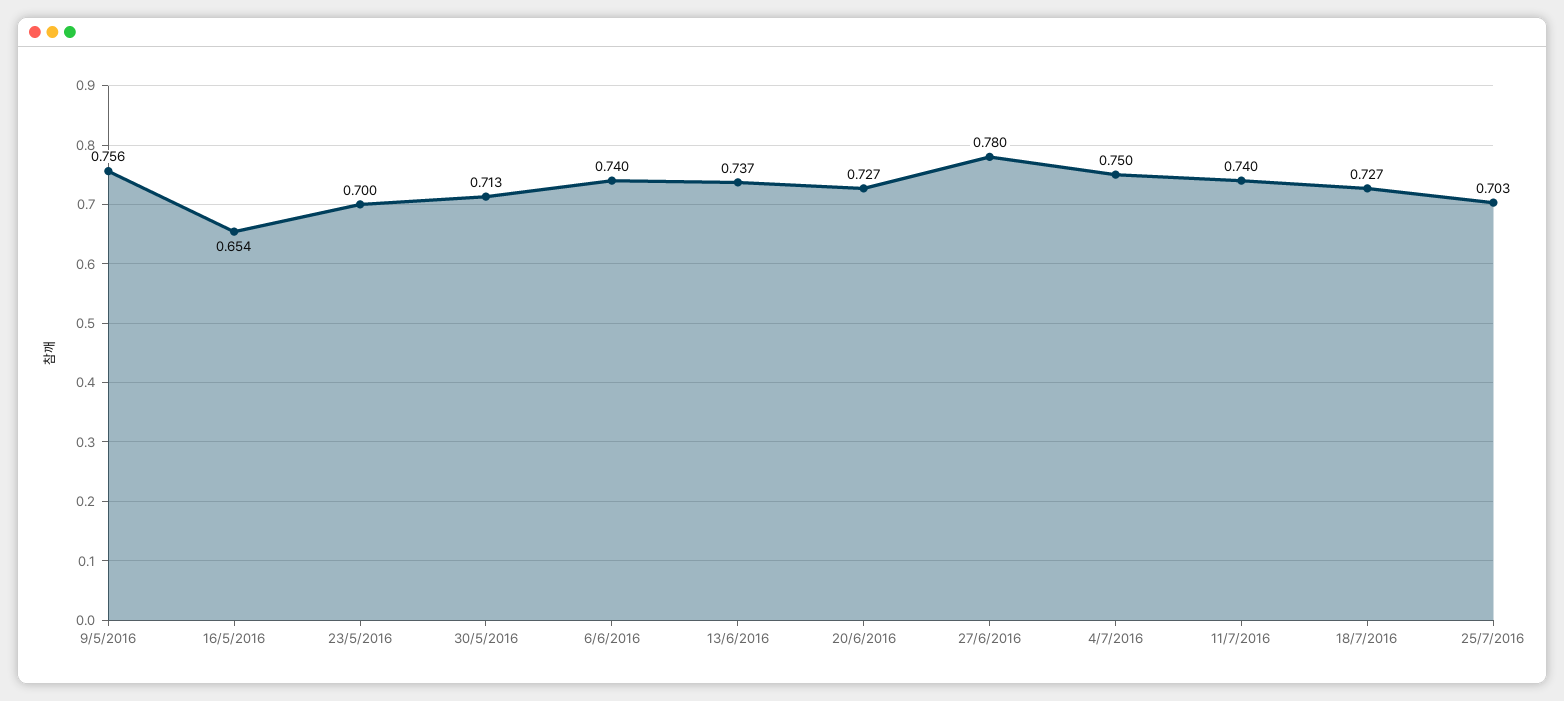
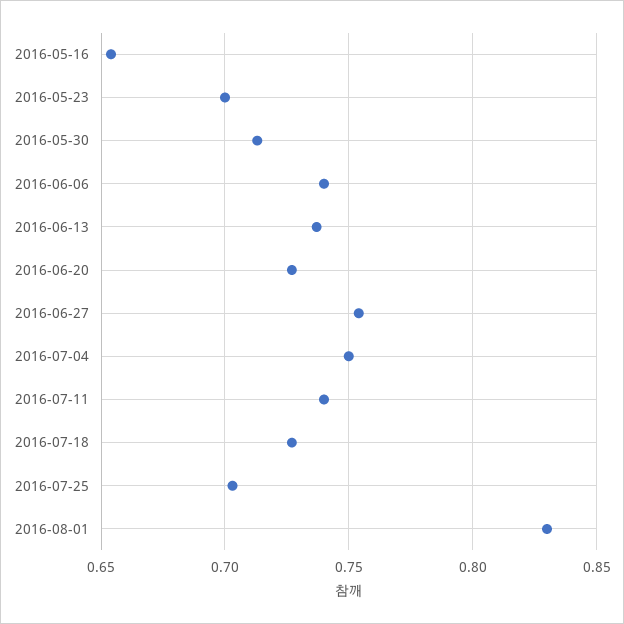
9/5/2016: 0.756 -> none
27/6/2016: 0.78 -> 0.755
2016-08-01: none -> 0.83

